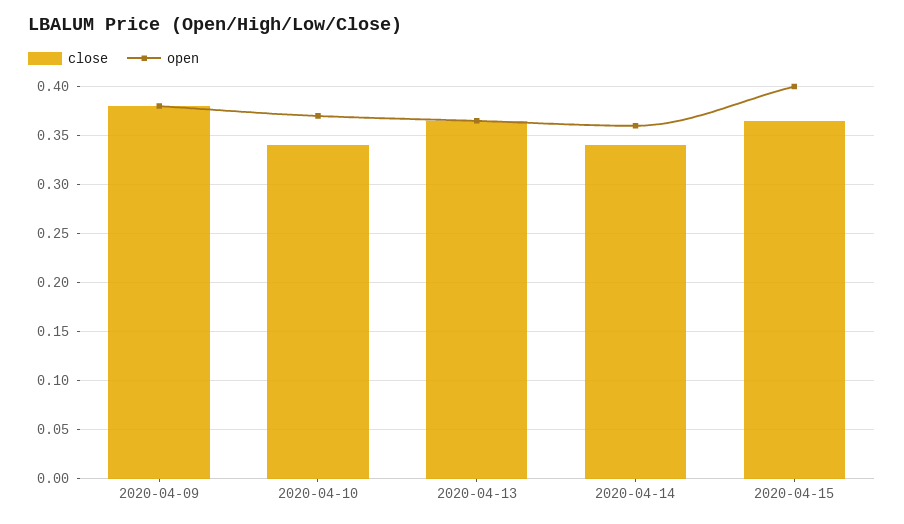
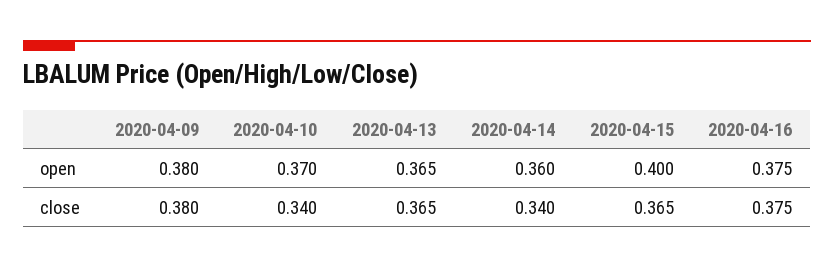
open, 2020-04-16: none -> 0.375
close, 2020-04-16: none -> 0.375

